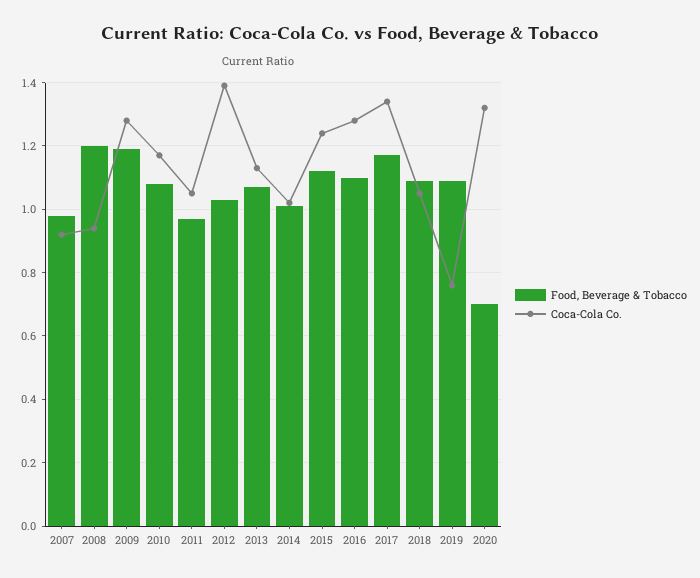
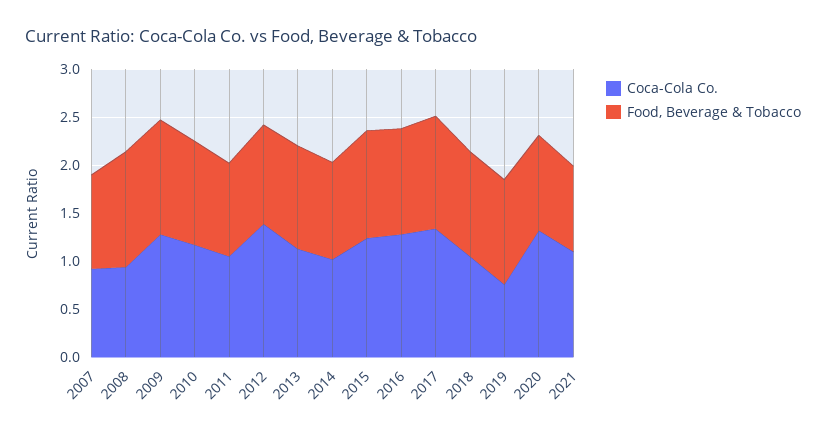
Food, Beverage & Tobacco, 2020: 0.7 -> 1
Coca-Cola Co., 2021: none -> 1.1
Food, Beverage & Tobacco, 2021: none -> 0.9

